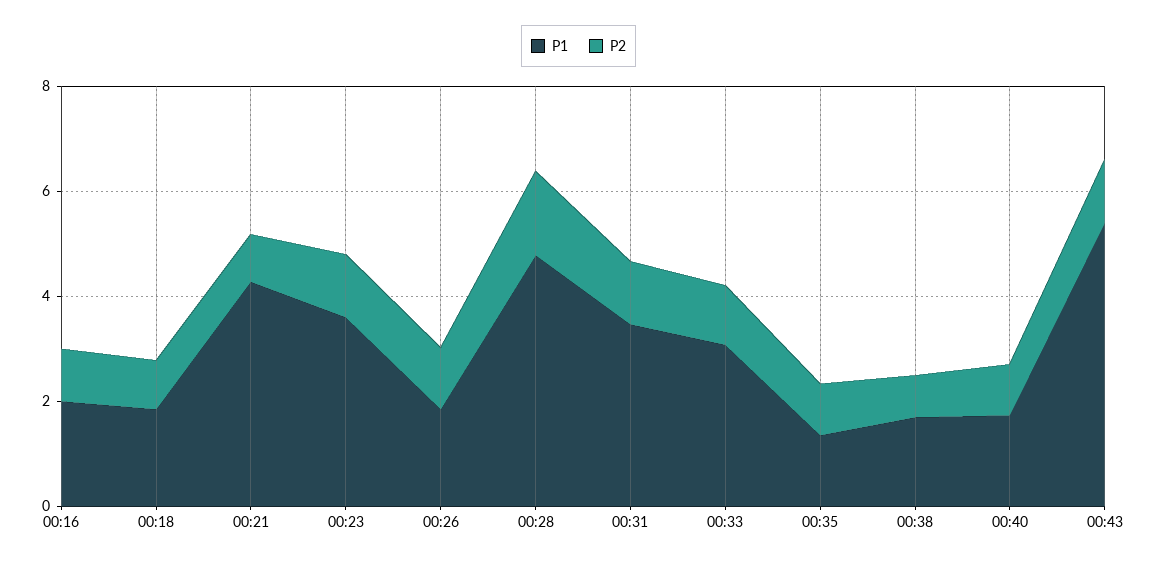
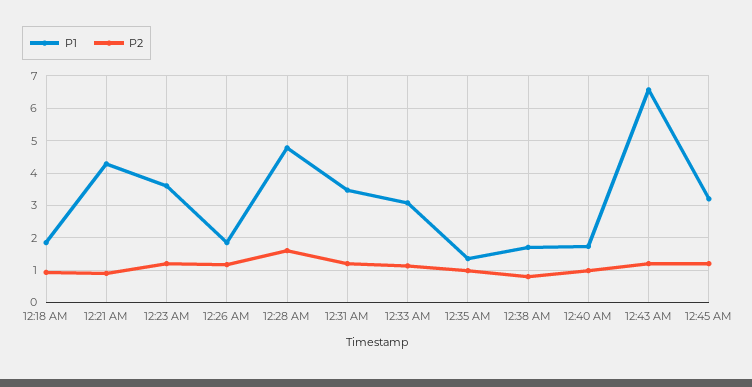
P1, 00:16: 2 -> none
P2, 00:16: 1 -> none
P1, 00:43: 5.5 -> 6.6
P1, 12:45 AM: none -> 3.2
P2, 12:45 AM: none -> 1.2

